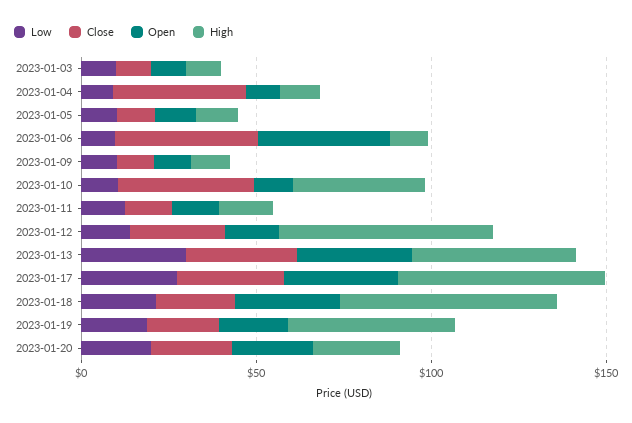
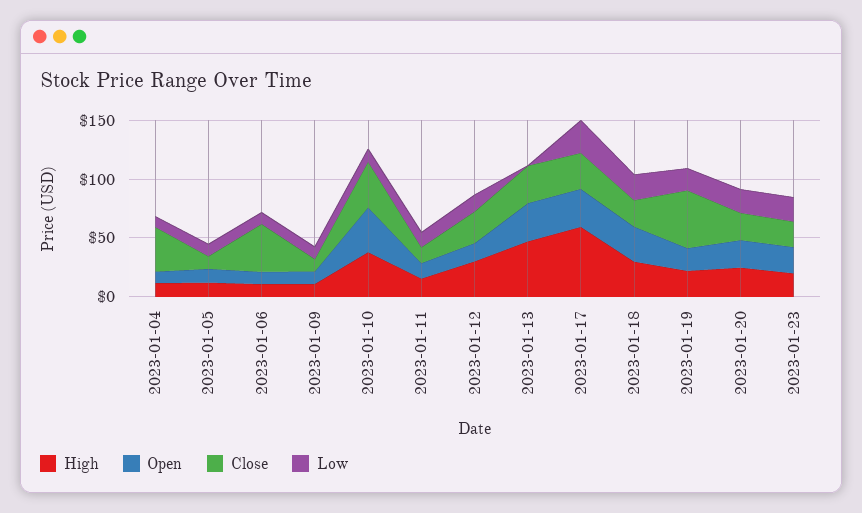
Low, 2023-01-03: 10 -> none
Close, 2023-01-03: 10 -> none
Open, 2023-01-03: 10 -> none
High, 2023-01-03: 10 -> none
Open, 2023-01-06: 40 -> 10
Open, 2023-01-10: 10 -> 40
High, 2023-01-12: 60 -> 30
Low, 2023-01-13: 30 -> 0
High, 2023-01-18: 60 -> 30
Close, 2023-01-19: 20 -> 50
High, 2023-01-19: 50 -> 20
High, 2023-01-23: none -> 20
Open, 2023-01-23: none -> 20
Close, 2023-01-23: none -> 20
Low, 2023-01-23: none -> 20

